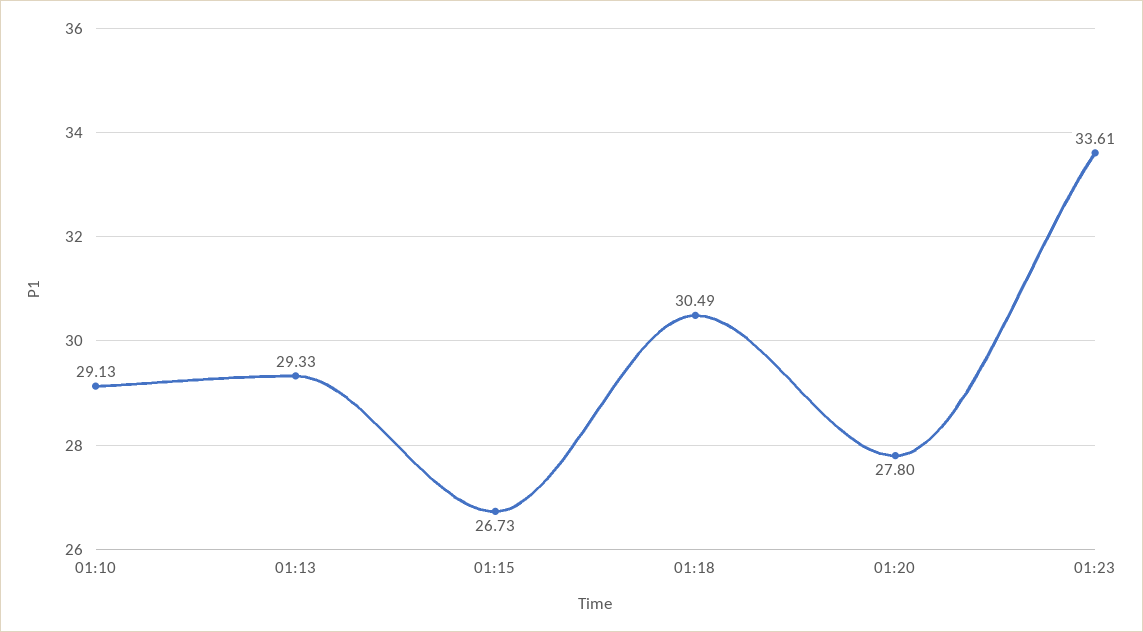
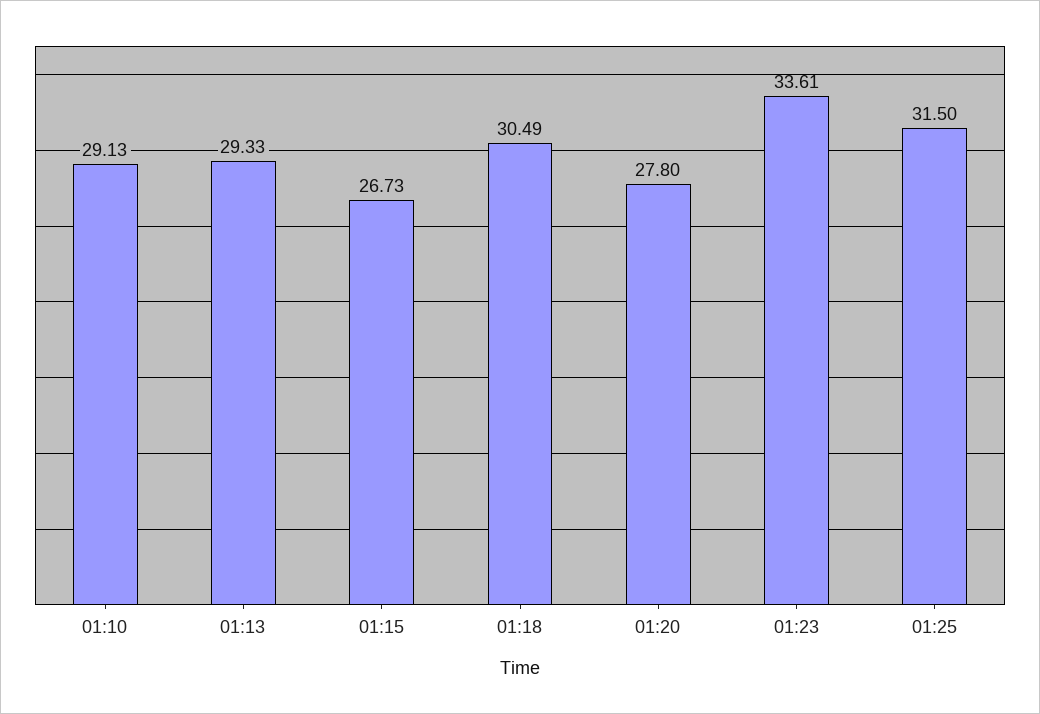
01:25: none -> 31.5

